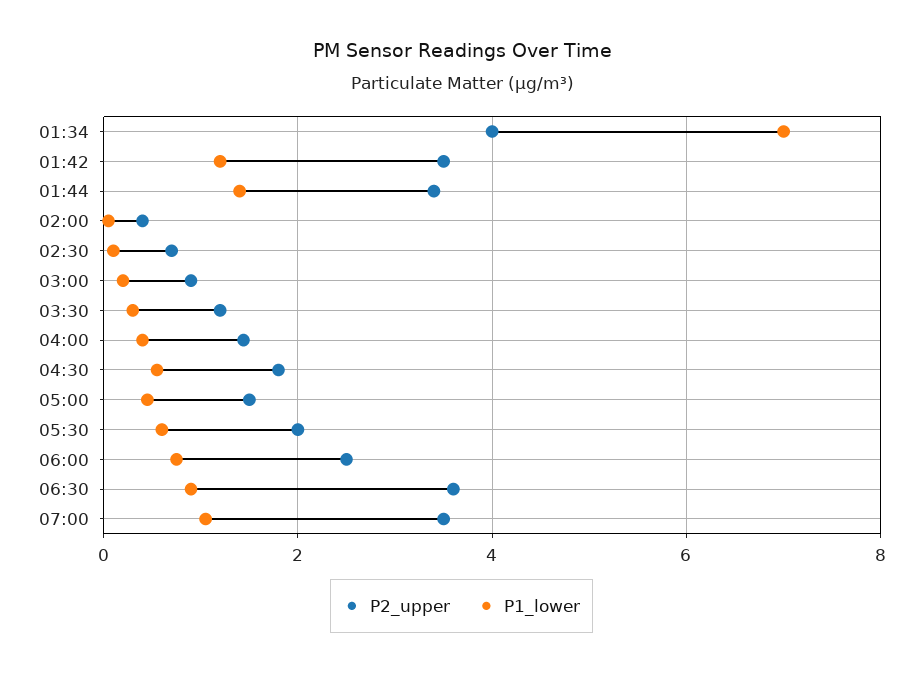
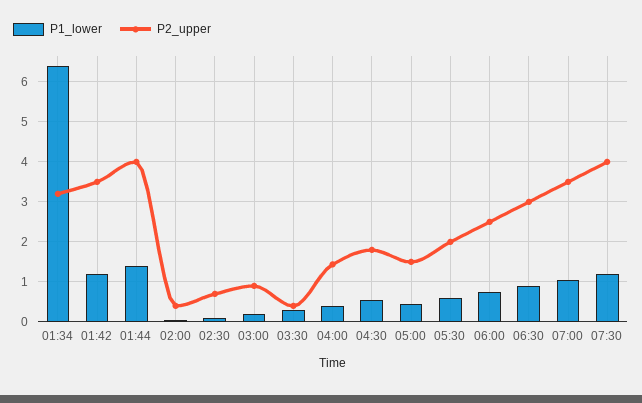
P2_upper, 01:34: 4 -> 3.2
P1_lower, 01:34: 7 -> 6.4
P2_upper, 01:44: 3.4 -> 4
P2_upper, 03:30: 1.2 -> 0.4
P2_upper, 06:30: 3.6 -> 3
P1_lower, 07:30: none -> 1.2
P2_upper, 07:30: none -> 4

